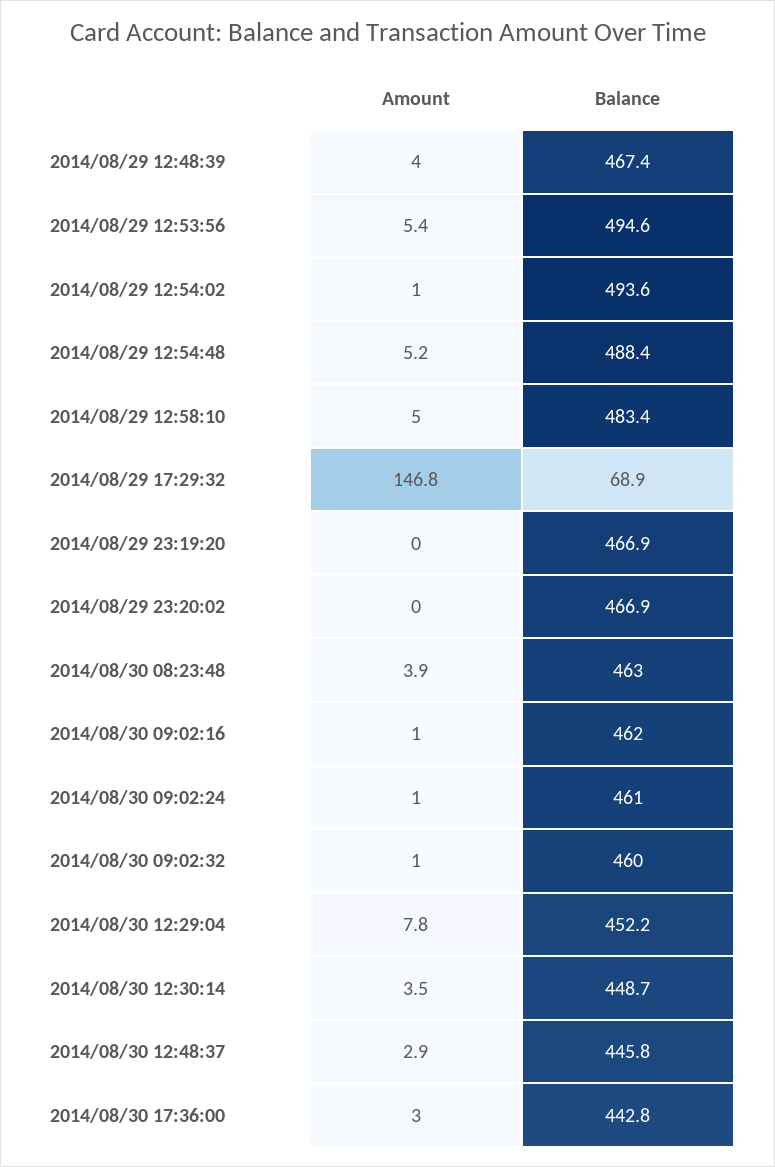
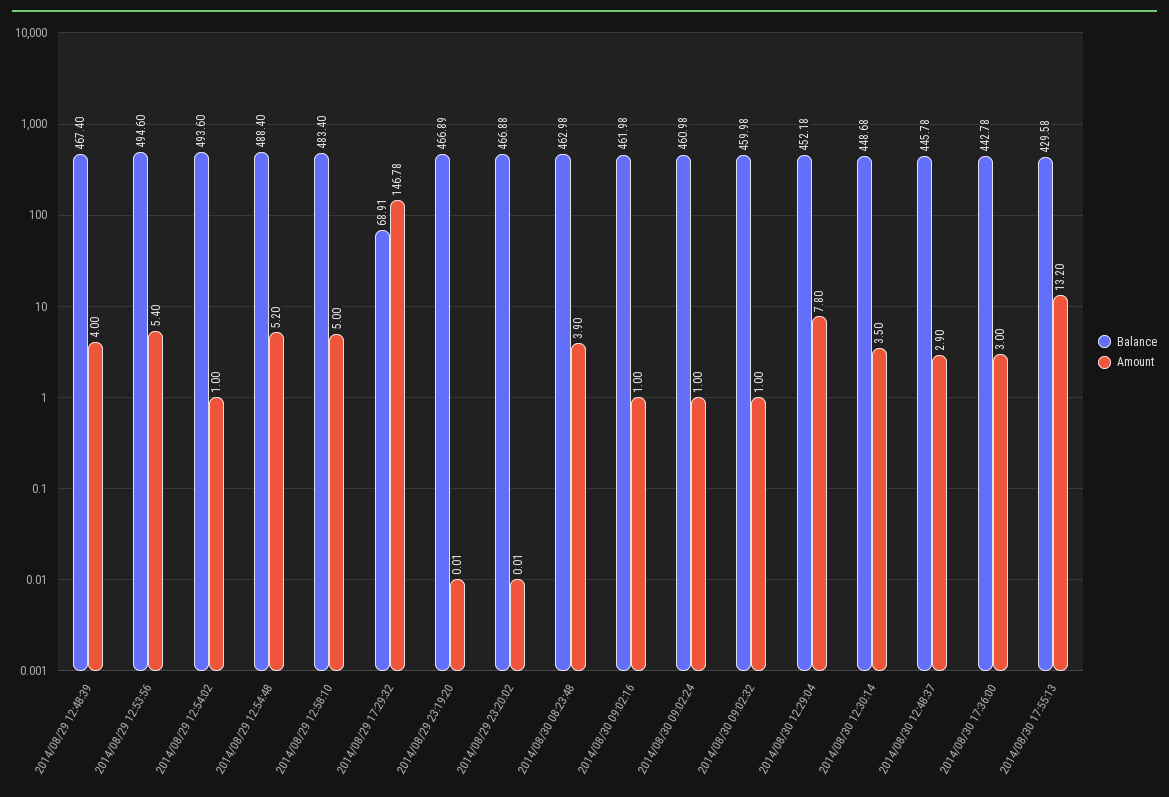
Balance, 2014/08/30 17:55:13: none -> 429.58
Amount, 2014/08/30 17:55:13: none -> 13.2

